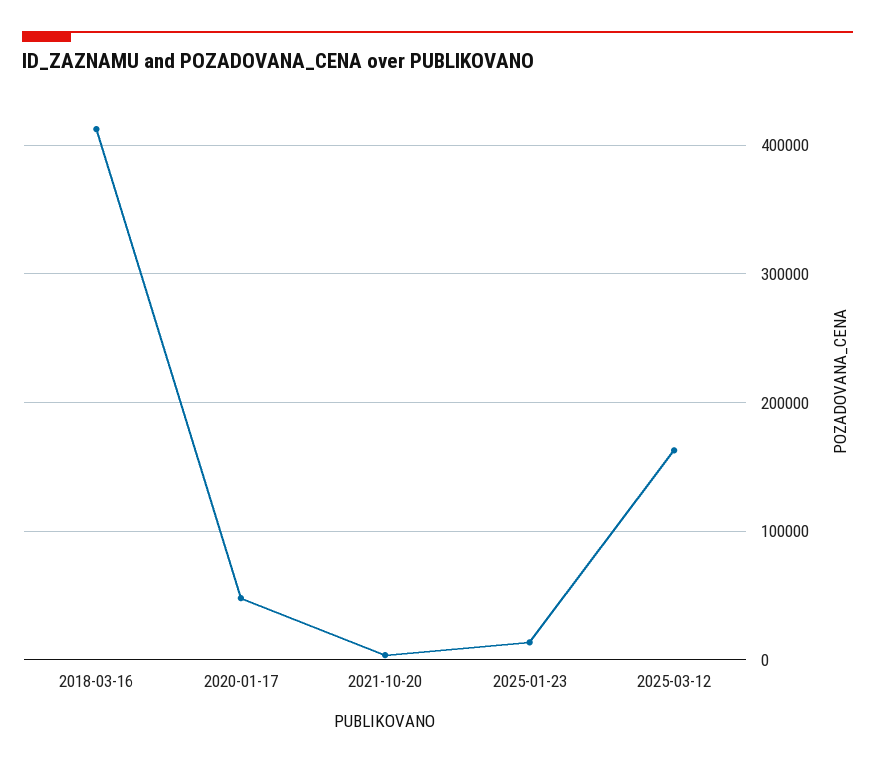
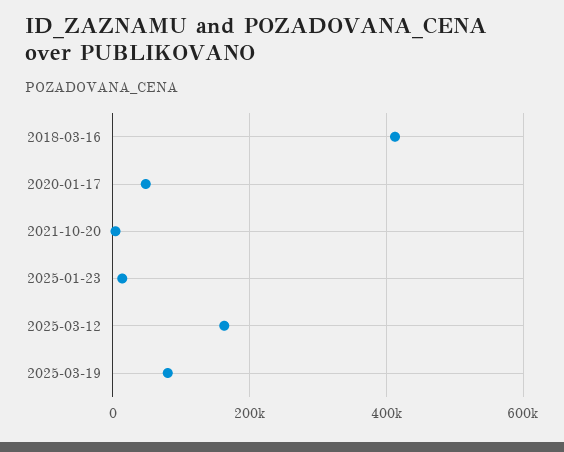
2025-03-19: none -> 80000

